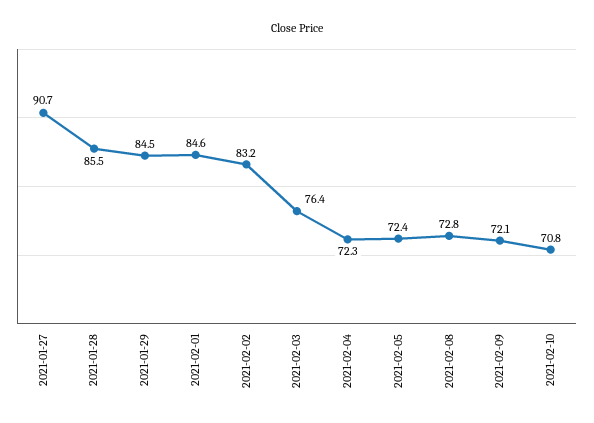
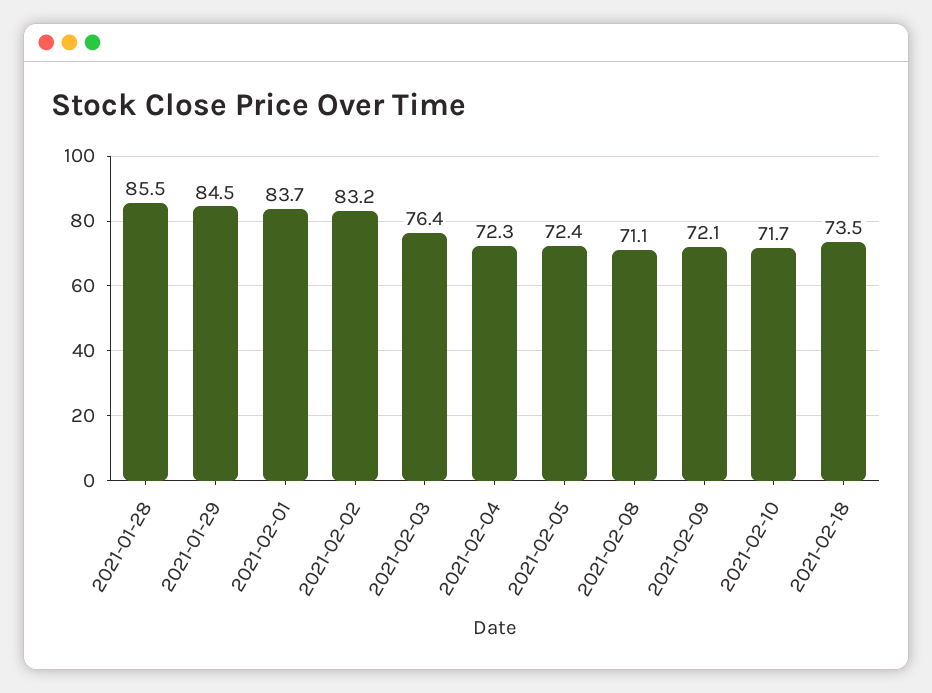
2021-01-27: 90.7 -> none
2021-02-01: 84.6 -> 83.7
2021-02-08: 72.8 -> 71.1
2021-02-10: 70.8 -> 71.7
2021-02-18: none -> 73.5

